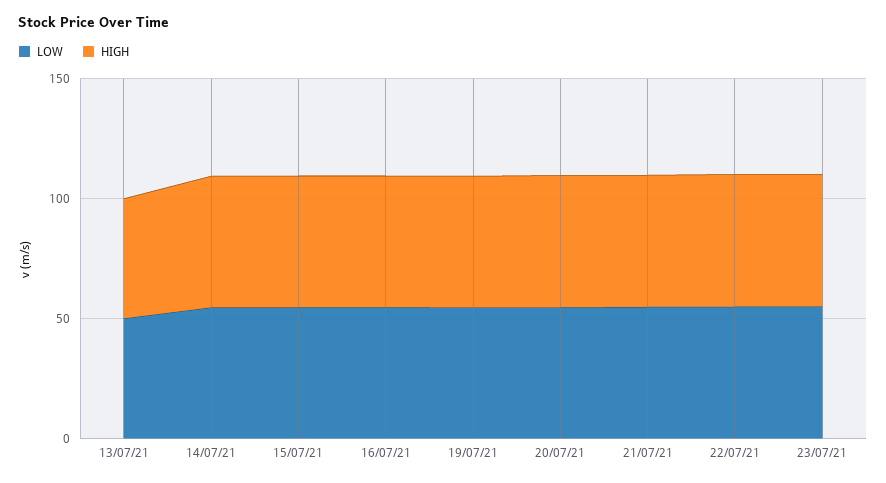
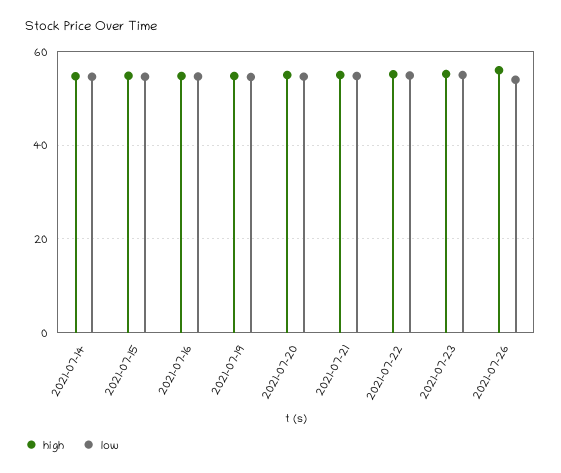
LOW, 13/07/21: 50 -> none
HIGH, 13/07/21: 50 -> none
HIGH, 2021-07-26: none -> 56
LOW, 2021-07-26: none -> 54

